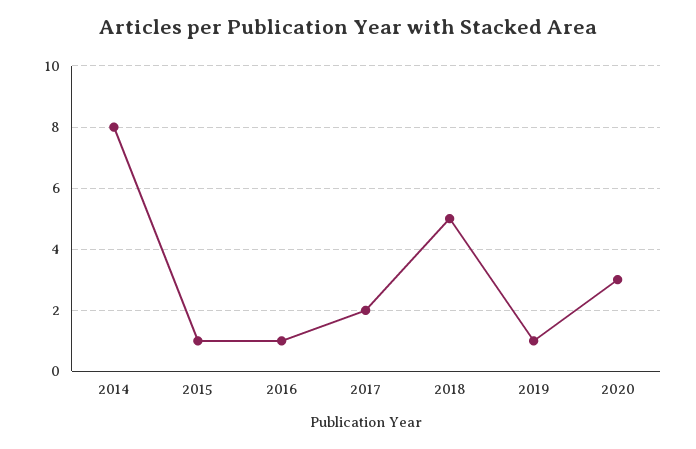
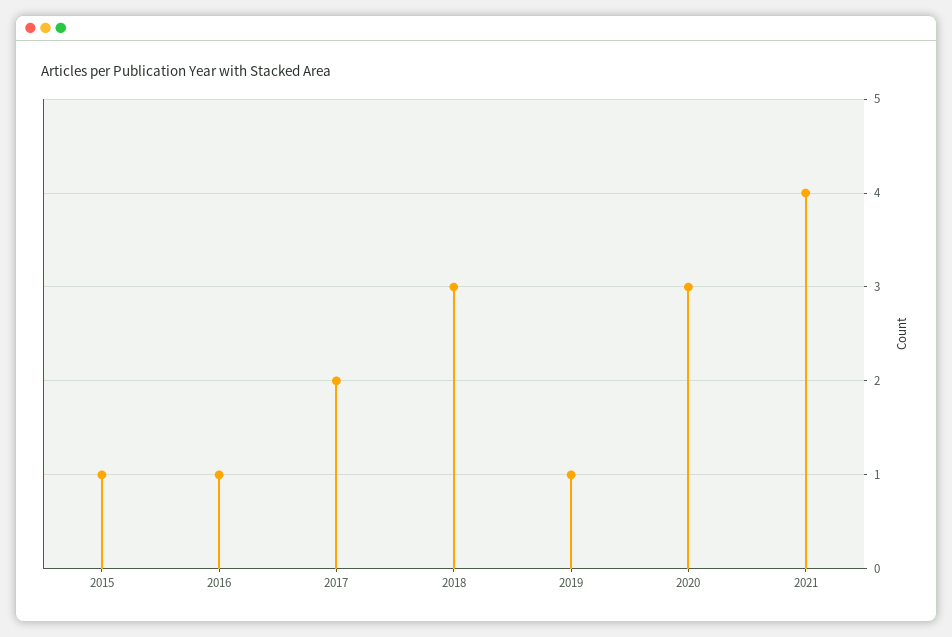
2014: 8 -> none
2018: 5 -> 3
2021: none -> 4

